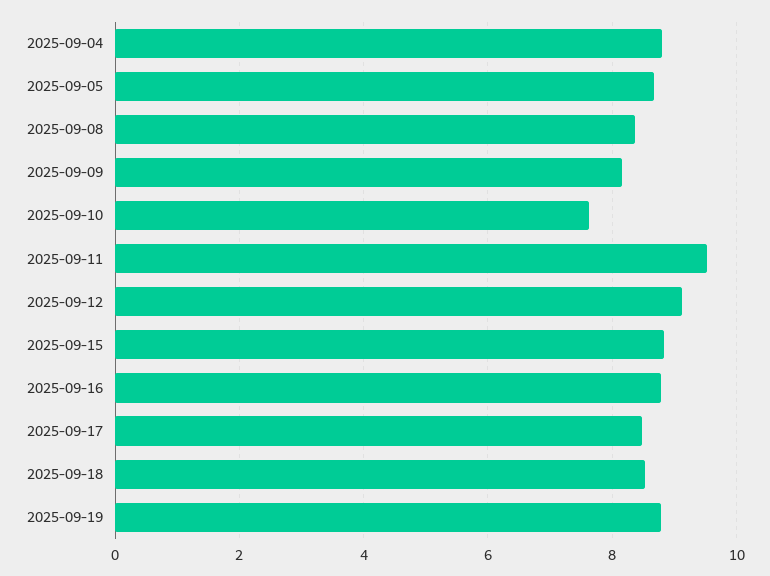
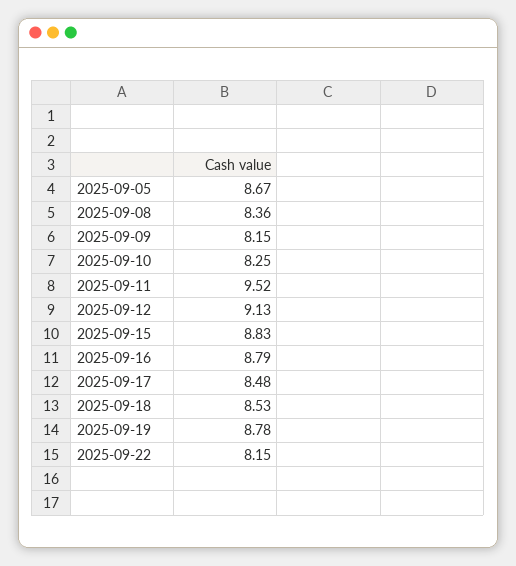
2025-09-04: 8.8 -> none
2025-09-10: 7.6 -> 8.25
2025-09-22: none -> 8.15

